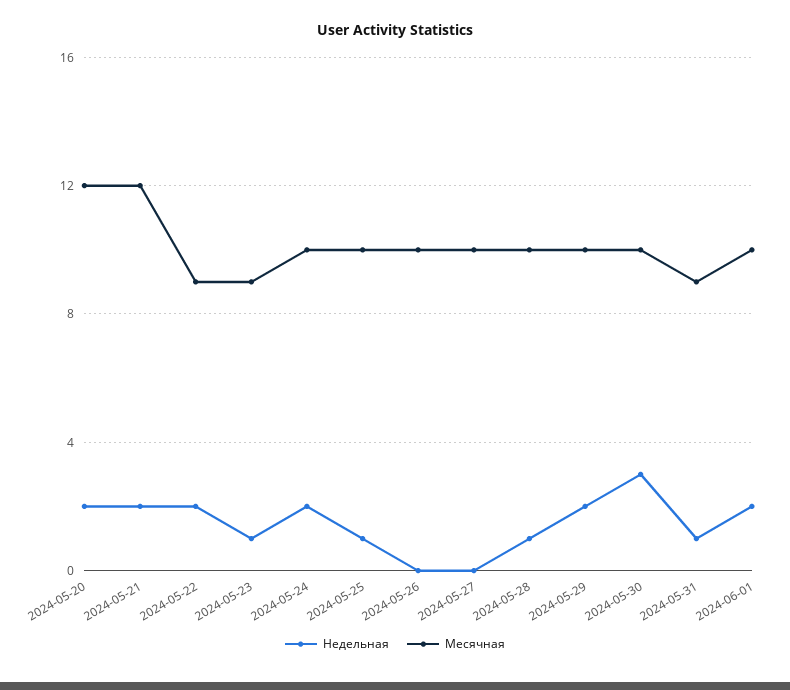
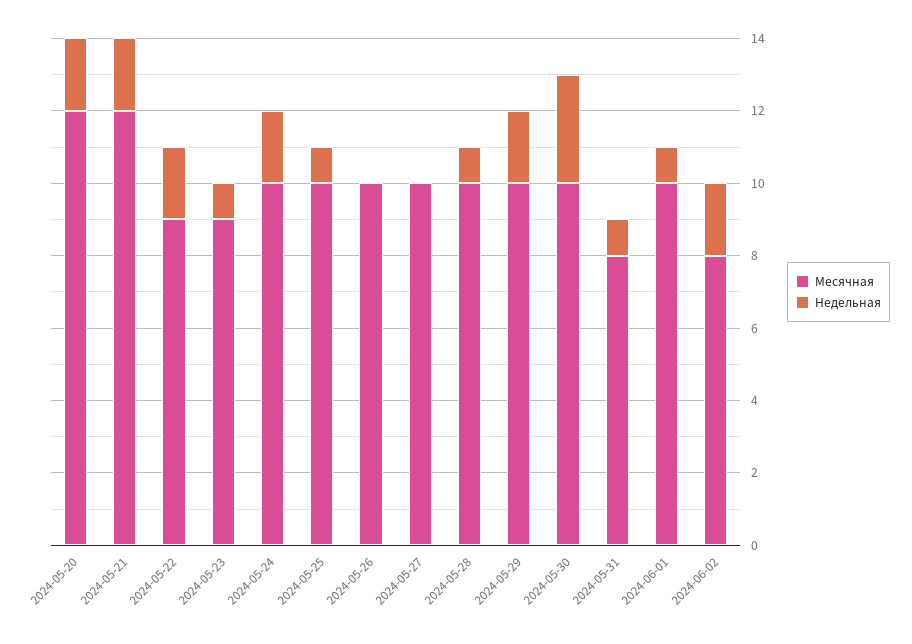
Месячная, 2024-05-31: 9 -> 8
Недельная, 2024-06-01: 2 -> 1
Месячная, 2024-06-02: none -> 8
Недельная, 2024-06-02: none -> 2

